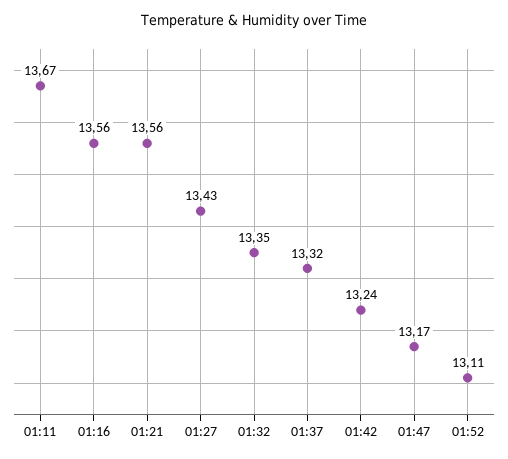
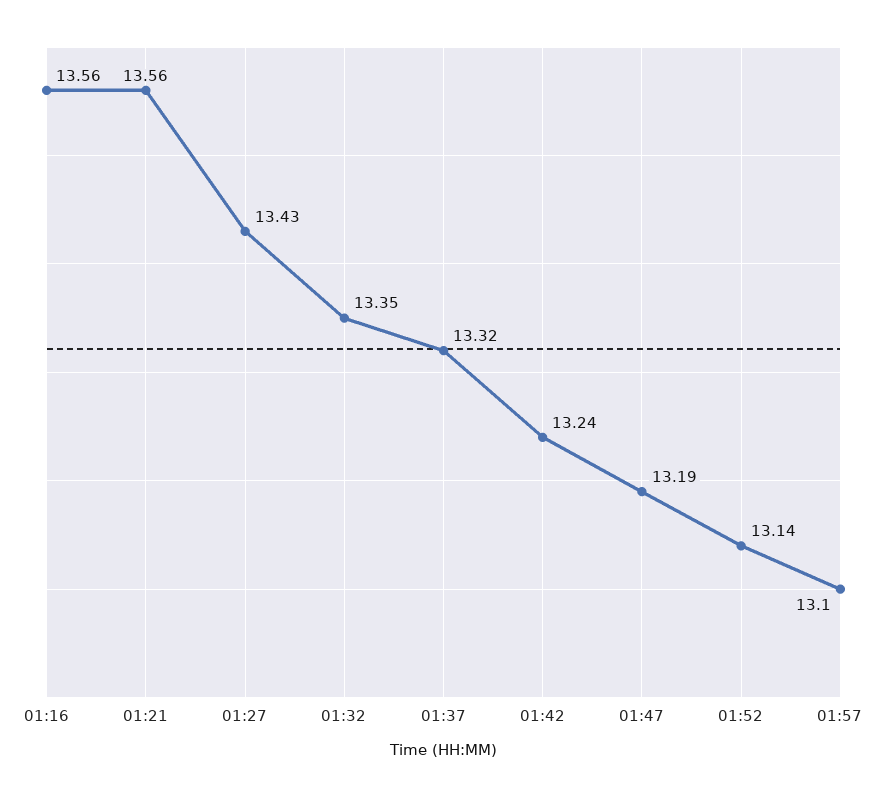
01:11: 13.67 -> none
01:47: 13.17 -> 13.19
01:52: 13.11 -> 13.14
01:57: none -> 13.1

